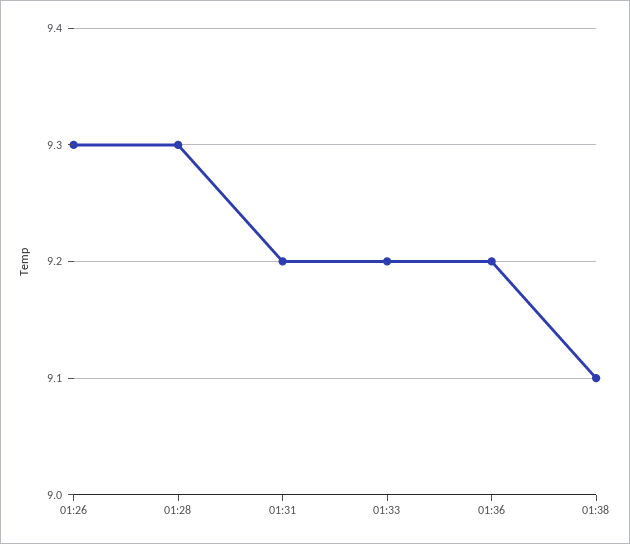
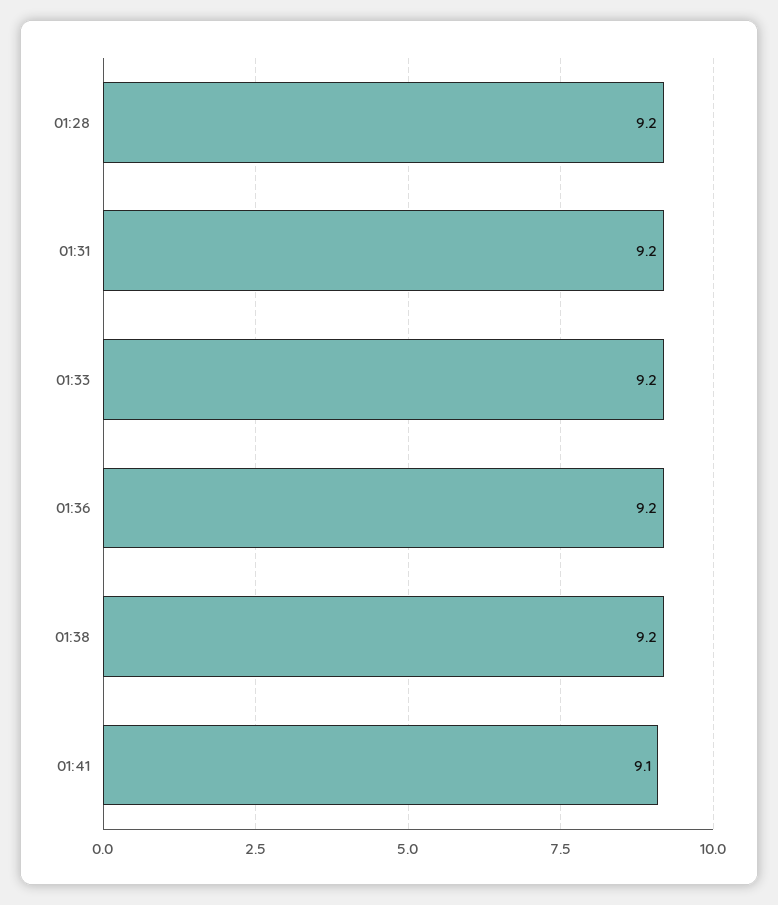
01:26: 9.3 -> none
01:28: 9.3 -> 9.2
01:38: 9.1 -> 9.2
01:41: none -> 9.1

